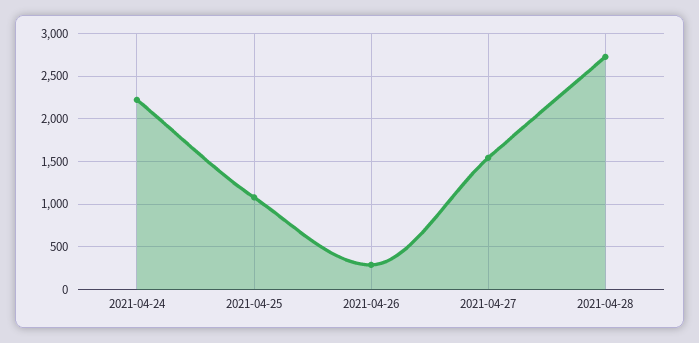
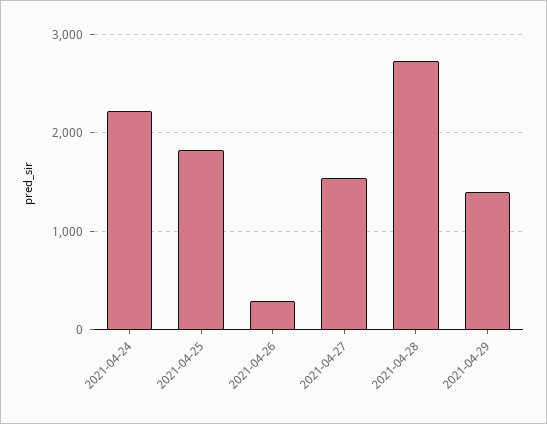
2021-04-25: 1100 -> 1800
2021-04-29: none -> 1400

